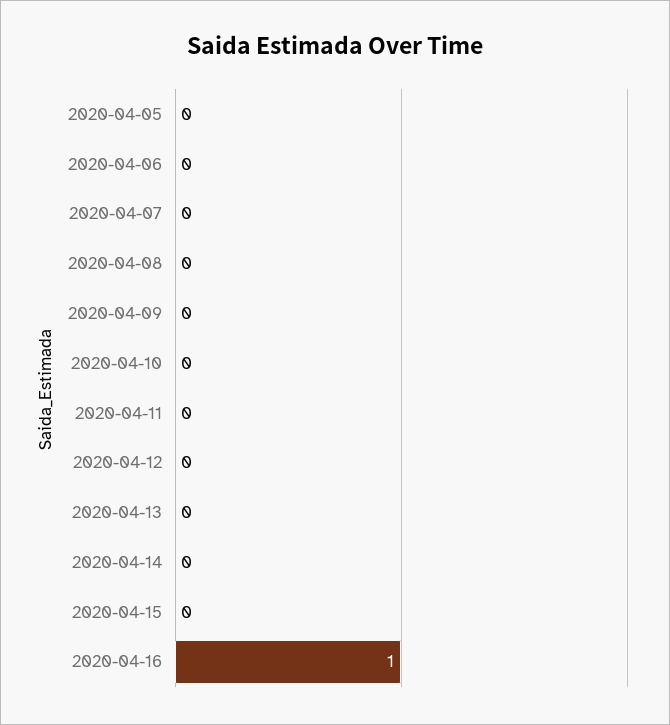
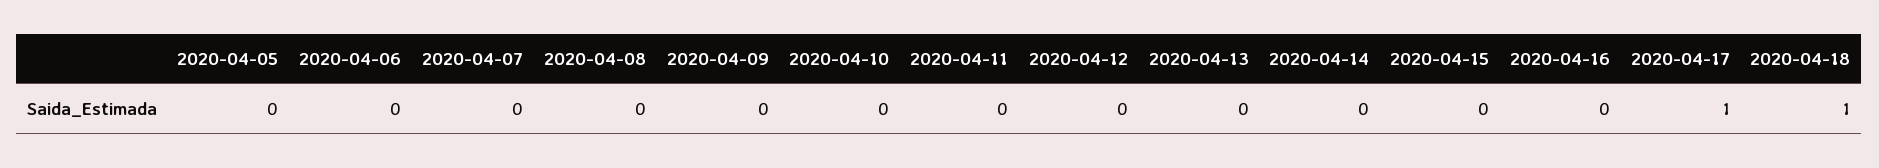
2020-04-16: 1 -> 0
2020-04-17: none -> 1
2020-04-18: none -> 1

